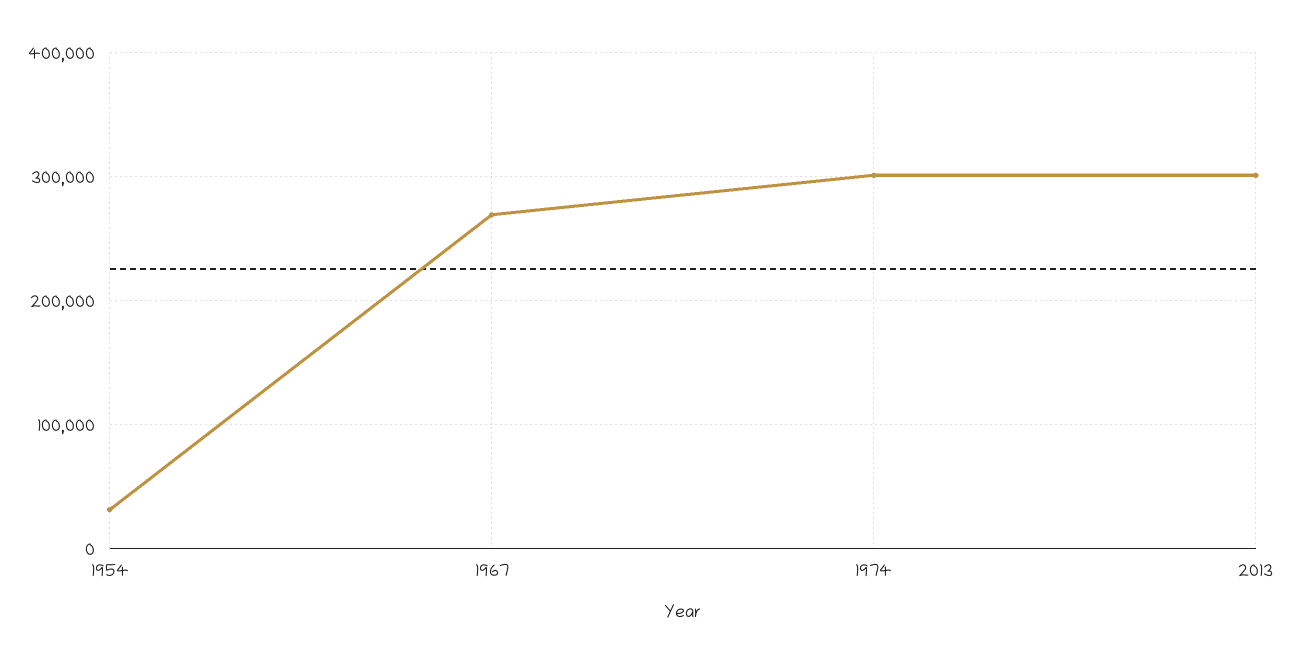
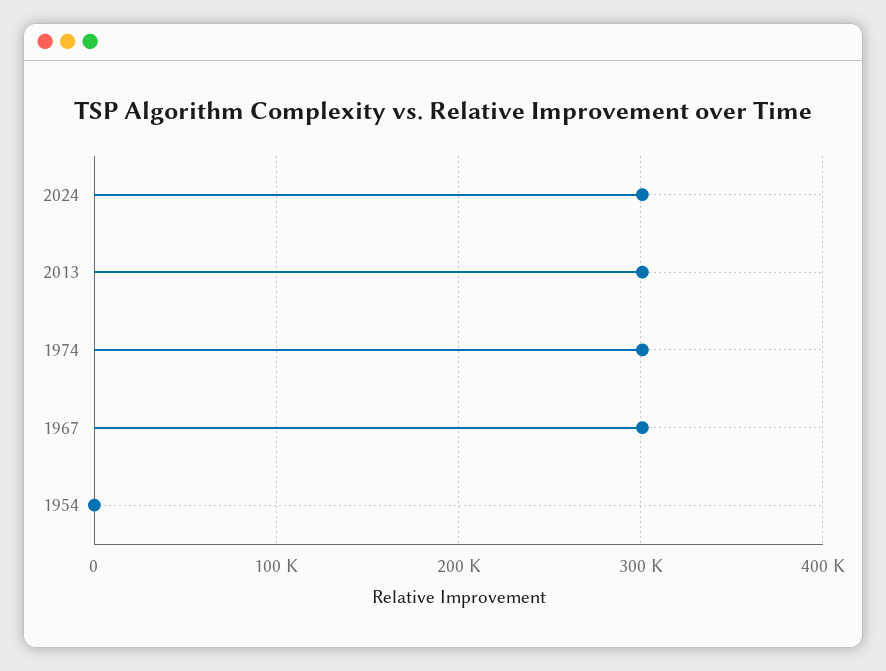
1954: 30000 -> 0
1967: 270000 -> 300000
2024: none -> 300000

